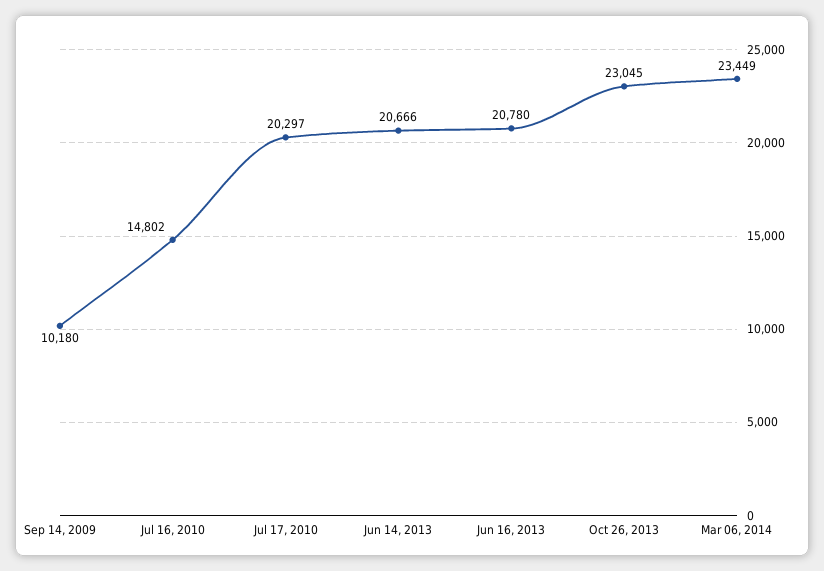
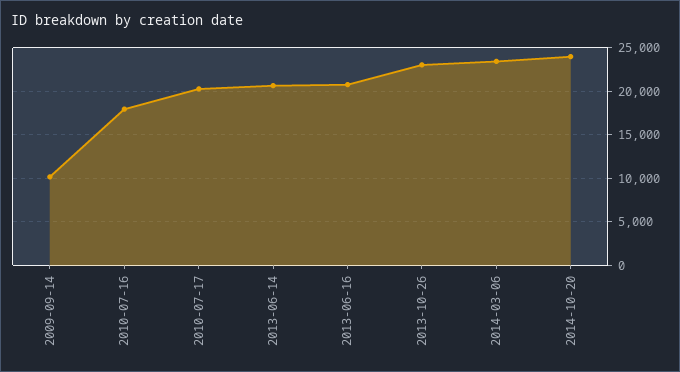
Jul 16, 2010: 14802 -> 18000
2014-10-20: none -> 24000

